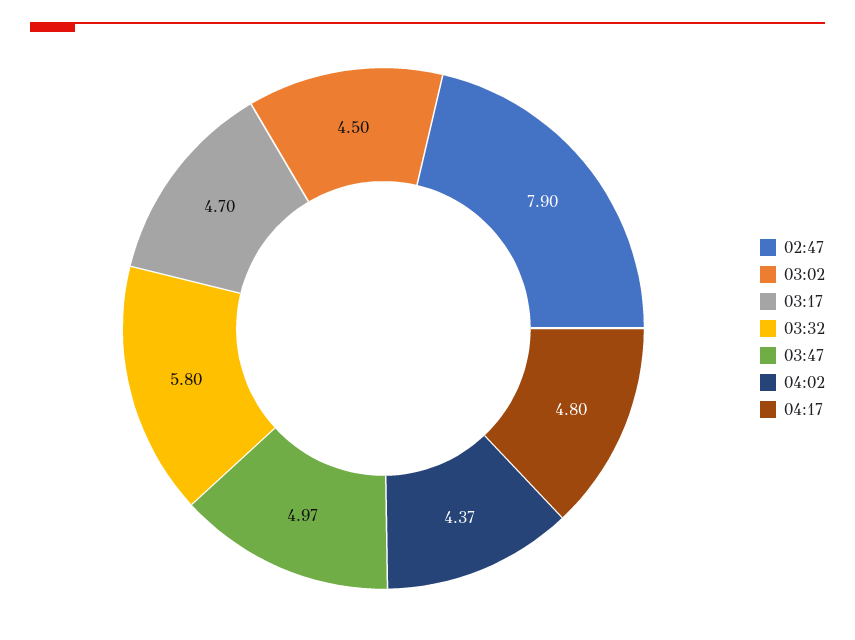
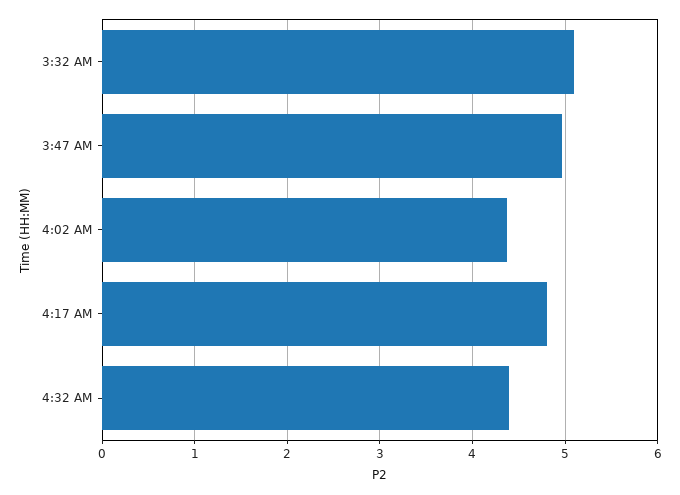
02:47: 7.9 -> none
03:02: 4.5 -> none
03:17: 4.7 -> none
03:32: 5.8 -> 5.1
4:32 AM: none -> 4.4

